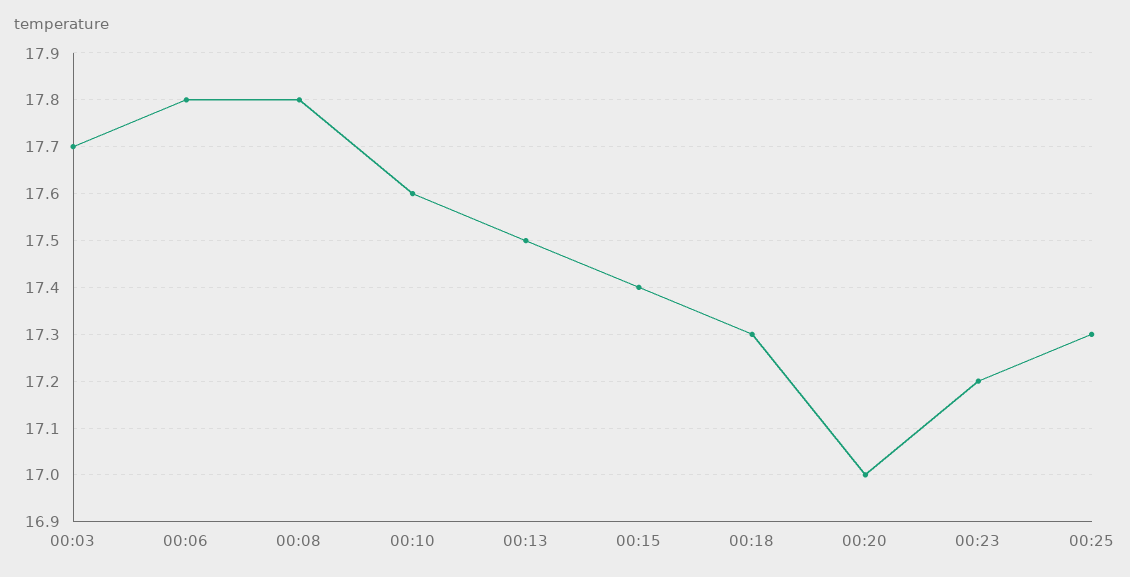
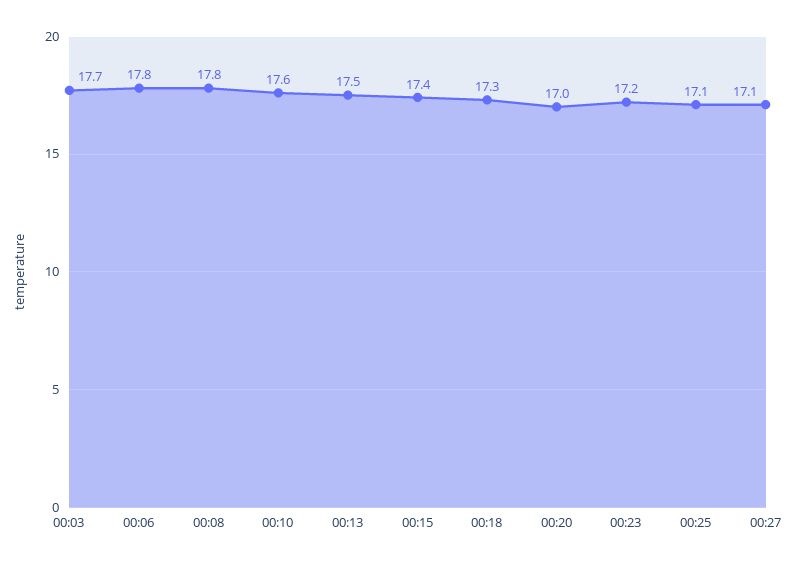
00:25: 17.3 -> 17.1
00:27: none -> 17.1

